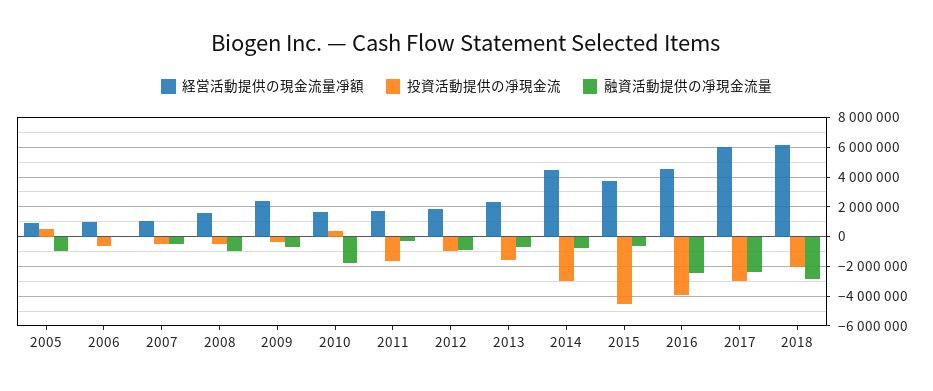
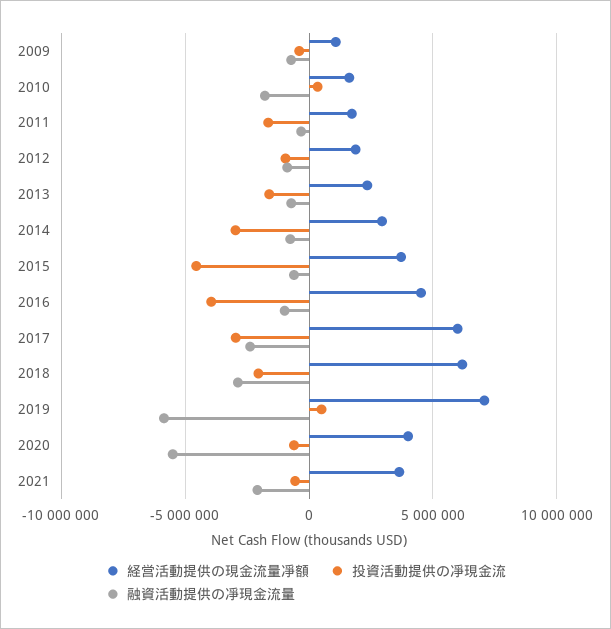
経営活動提供の現金流量凈額, 2005: 1000000 -> none
投資活動提供の凈現金流, 2005: 500000 -> none
融資活動提供の凈現金流量, 2005: -1000000 -> none
経営活動提供の現金流量凈額, 2006: 1000000 -> none
投資活動提供の凈現金流, 2006: -500000 -> none
融資活動提供の凈現金流量, 2006: 0 -> none
経営活動提供の現金流量凈額, 2007: 1000000 -> none
投資活動提供の凈現金流, 2007: -500000 -> none
融資活動提供の凈現金流量, 2007: -500000 -> none
経営活動提供の現金流量凈額, 2008: 1500000 -> none
投資活動提供の凈現金流, 2008: -500000 -> none
融資活動提供の凈現金流量, 2008: -1000000 -> none
経営活動提供の現金流量凈額, 2009: 2500000 -> 1000000
経営活動提供の現金流量凈額, 2014: 4500000 -> 3000000
融資活動提供の凈現金流量, 2016: -2500000 -> -1000000
経営活動提供の現金流量凈額, 2019: none -> 7000000
投資活動提供の凈現金流, 2019: none -> 500000
融資活動提供の凈現金流量, 2019: none -> -6000000
経営活動提供の現金流量凈額, 2020: none -> 4000000
投資活動提供の凈現金流, 2020: none -> -500000
融資活動提供の凈現金流量, 2020: none -> -5500000
経営活動提供の現金流量凈額, 2021: none -> 3500000
投資活動提供の凈現金流, 2021: none -> -500000
融資活動提供の凈現金流量, 2021: none -> -2000000

